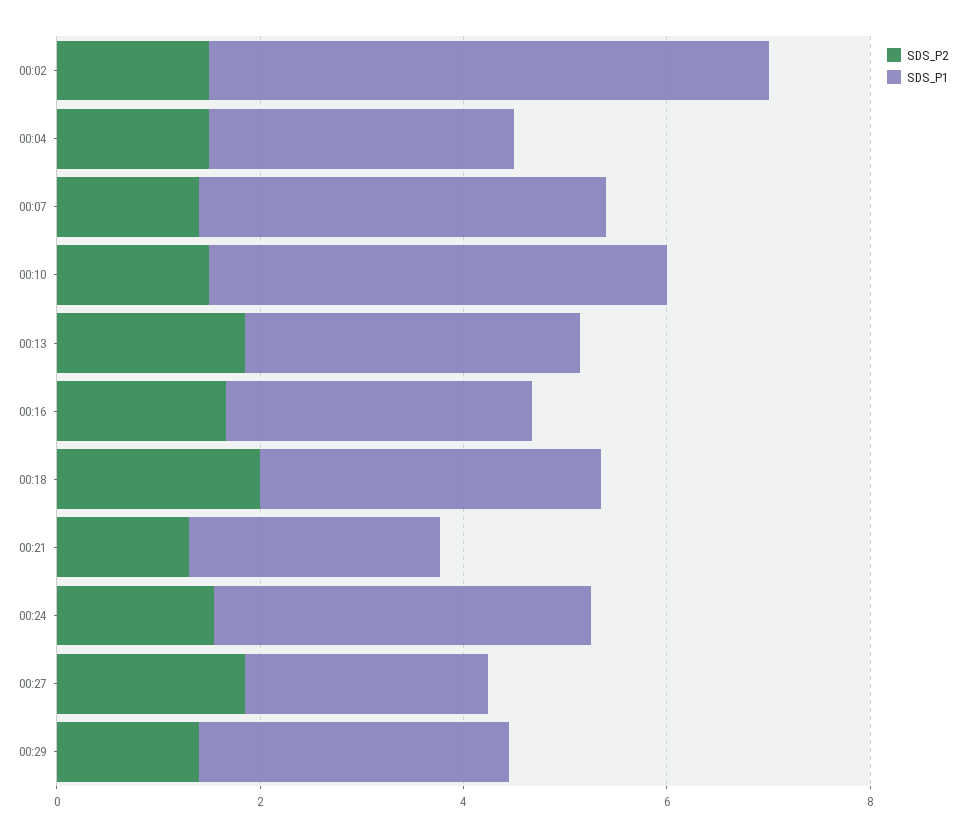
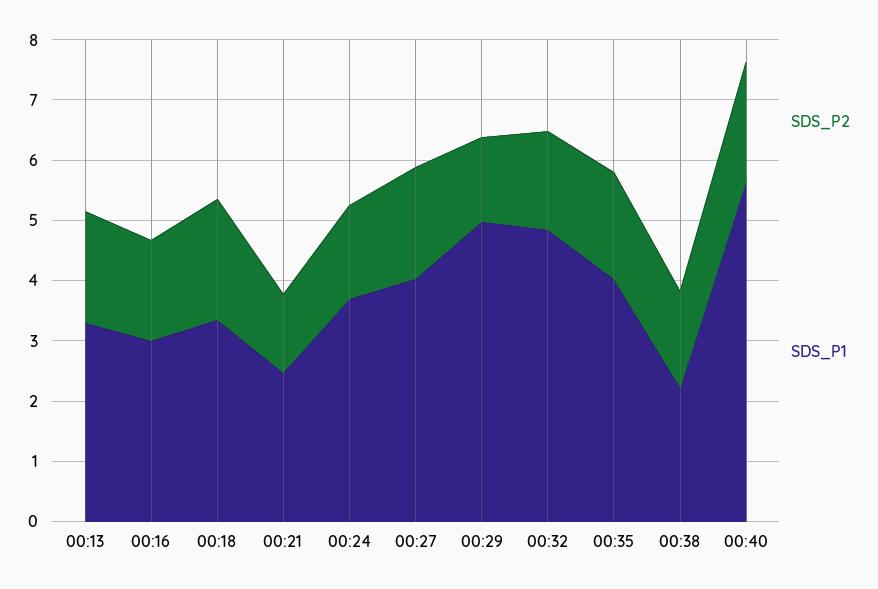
SDS_P2, 00:02: 1.5 -> none
SDS_P1, 00:02: 5.5 -> none
SDS_P2, 00:04: 1.5 -> none
SDS_P1, 00:04: 3 -> none
SDS_P2, 00:07: 1.5 -> none
SDS_P1, 00:07: 4 -> none
SDS_P2, 00:10: 1.5 -> none
SDS_P1, 00:10: 4.5 -> none
SDS_P1, 00:27: 2.5 -> 4
SDS_P1, 00:29: 3 -> 5
SDS_P2, 00:32: none -> 1.6
SDS_P1, 00:32: none -> 4.8
SDS_P2, 00:35: none -> 1.8
SDS_P1, 00:35: none -> 4
SDS_P2, 00:38: none -> 1.6
SDS_P1, 00:38: none -> 2.2
SDS_P2, 00:40: none -> 2
SDS_P1, 00:40: none -> 5.6

